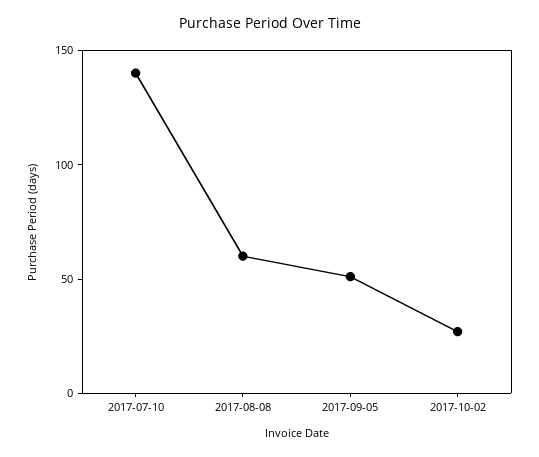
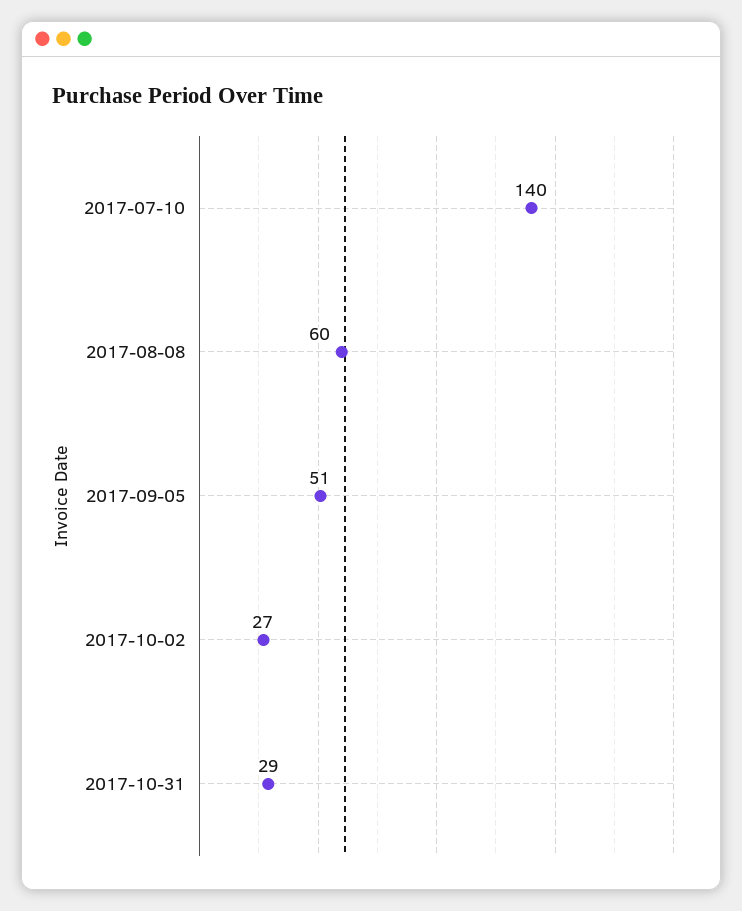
2017-10-31: none -> 29

